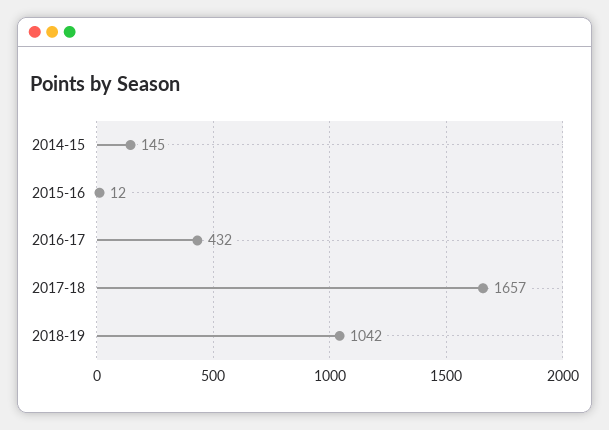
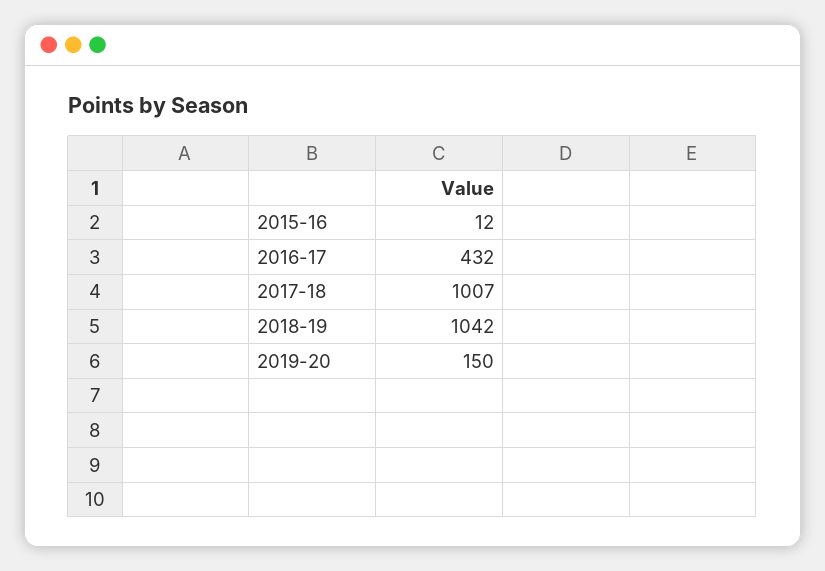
2014-15: 145 -> none
2017-18: 1657 -> 1007
2019-20: none -> 150

